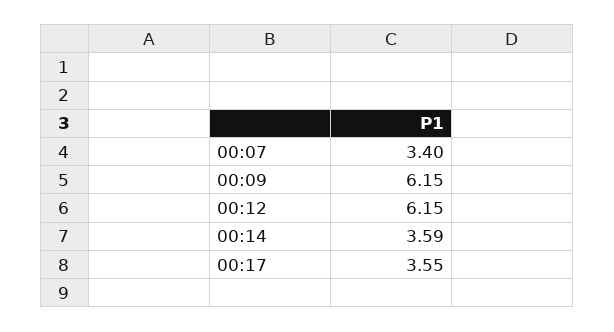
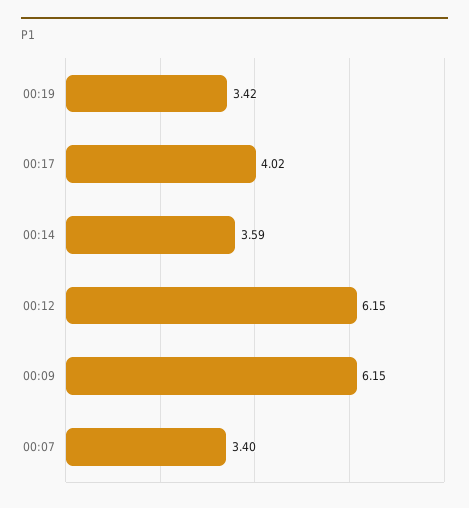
00:17: 3.55 -> 4.02
00:19: none -> 3.42

